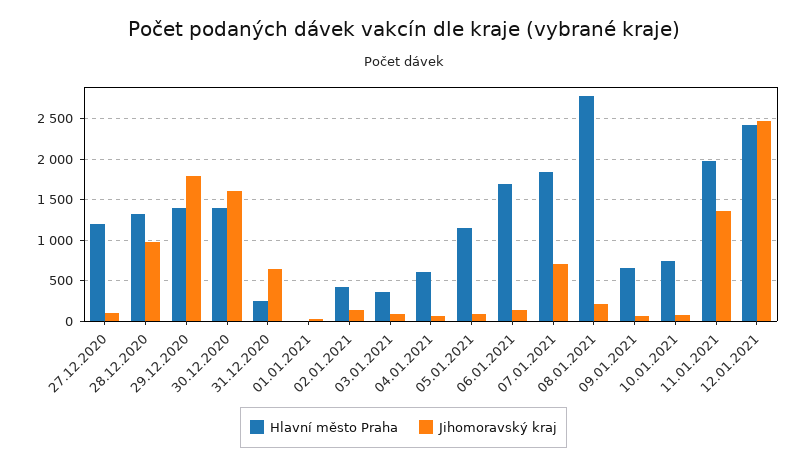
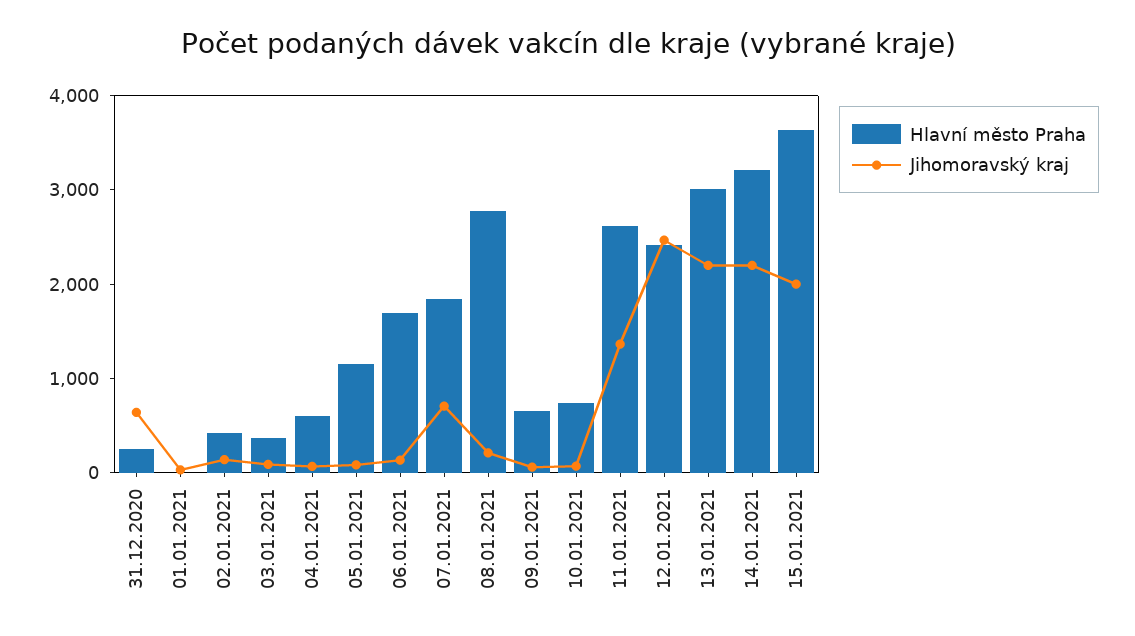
Hlavní město Praha, 27.12.2020: 1200 -> none
Jihomoravský kraj, 27.12.2020: 100 -> none
Hlavní město Praha, 28.12.2020: 1300 -> none
Jihomoravský kraj, 28.12.2020: 1000 -> none
Hlavní město Praha, 29.12.2020: 1400 -> none
Jihomoravský kraj, 29.12.2020: 1800 -> none
Hlavní město Praha, 30.12.2020: 1400 -> none
Jihomoravský kraj, 30.12.2020: 1600 -> none
Hlavní město Praha, 11.01.2021: 2000 -> 2600
Hlavní město Praha, 13.01.2021: none -> 3000
Jihomoravský kraj, 13.01.2021: none -> 2200
Hlavní město Praha, 14.01.2021: none -> 3200
Jihomoravský kraj, 14.01.2021: none -> 2200
Hlavní město Praha, 15.01.2021: none -> 3600
Jihomoravský kraj, 15.01.2021: none -> 2000

